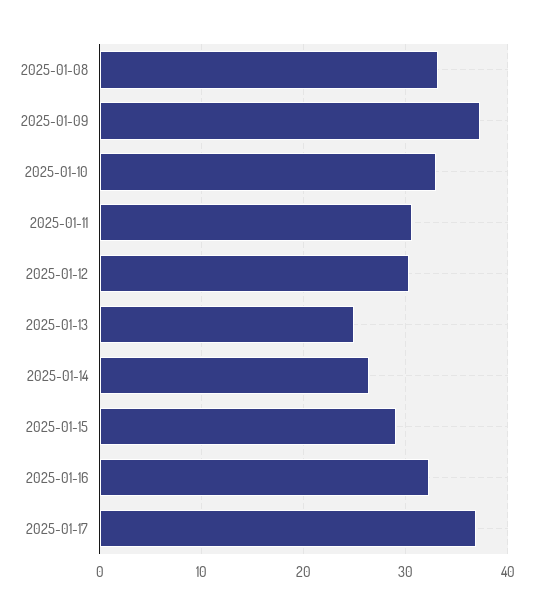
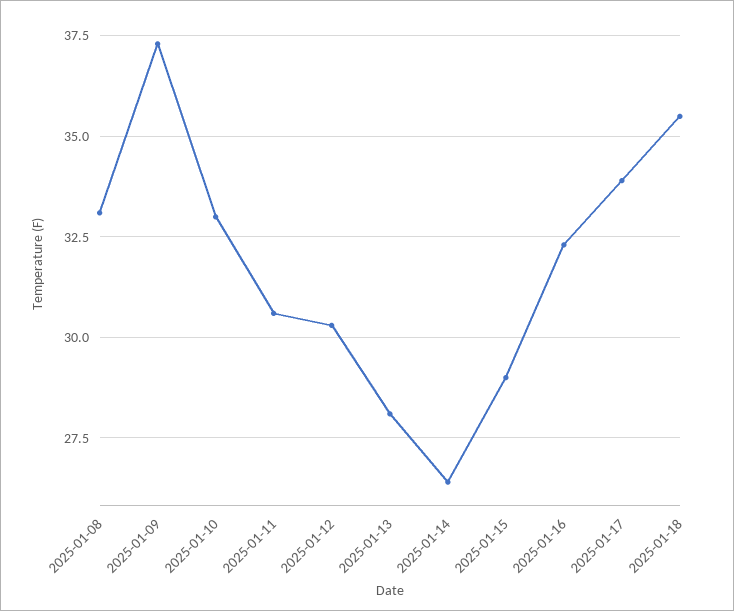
2025-01-13: 25 -> 28
2025-01-17: 37 -> 34
2025-01-18: none -> 35.5

